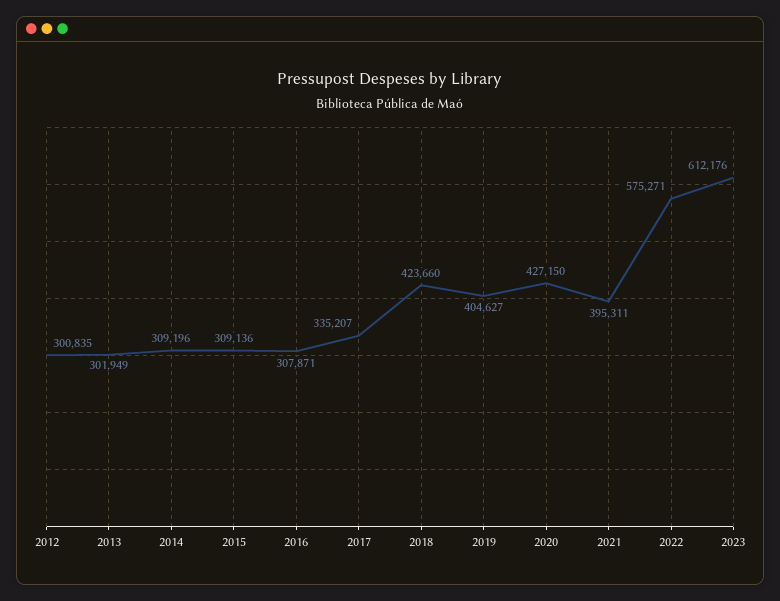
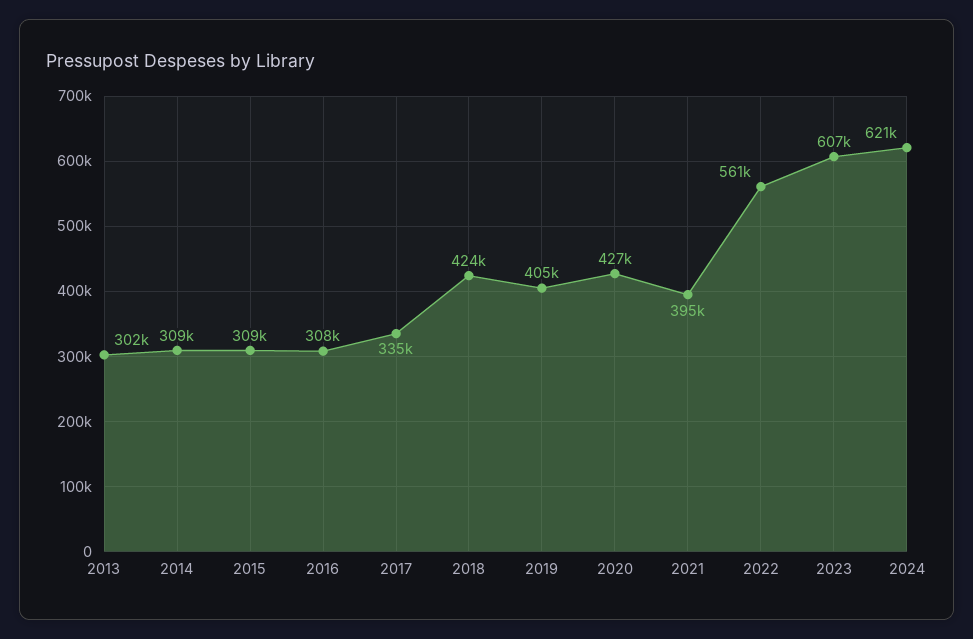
2012: 300835 -> none
2022: 575271 -> 561000
2023: 612176 -> 607000
2024: none -> 621000

